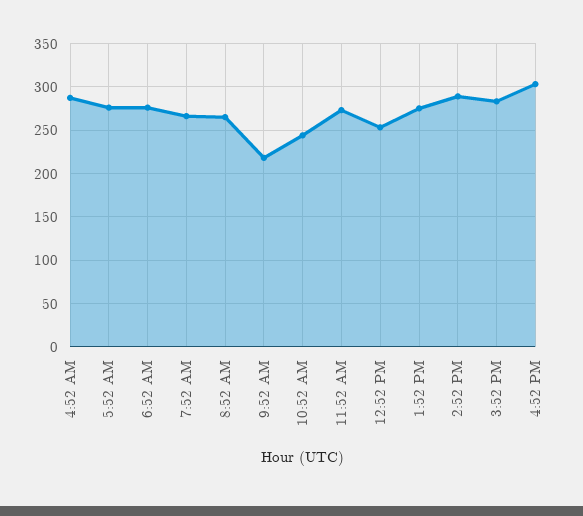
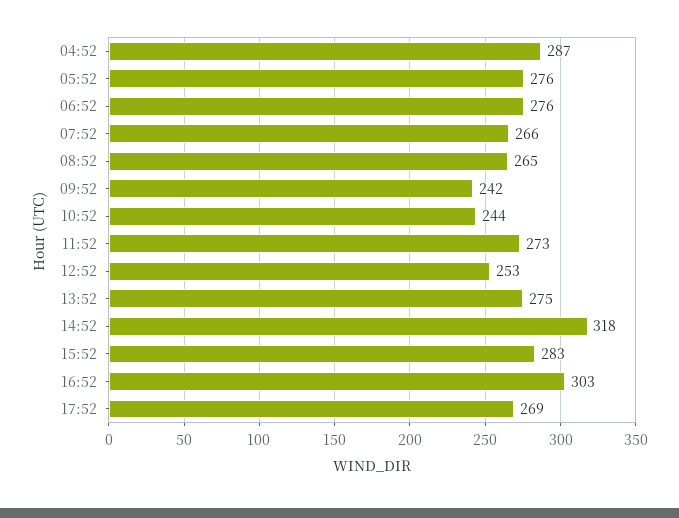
9:52 AM: 220 -> 242
2:52 PM: 290 -> 318
17:52: none -> 269

